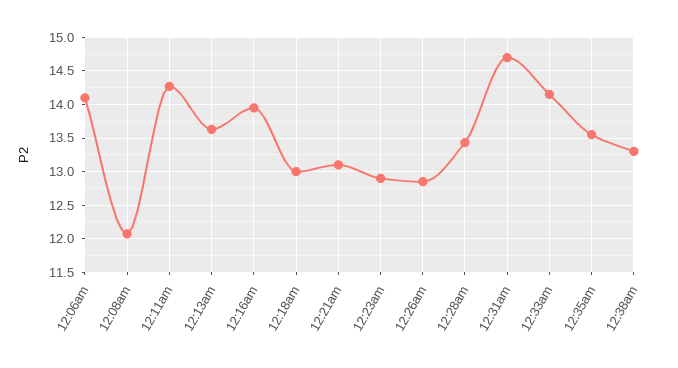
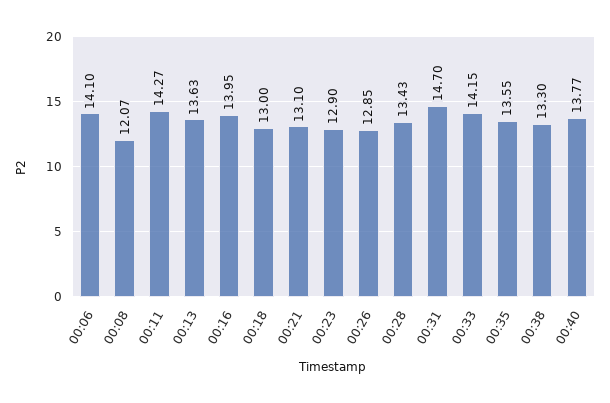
00:40: none -> 13.77

